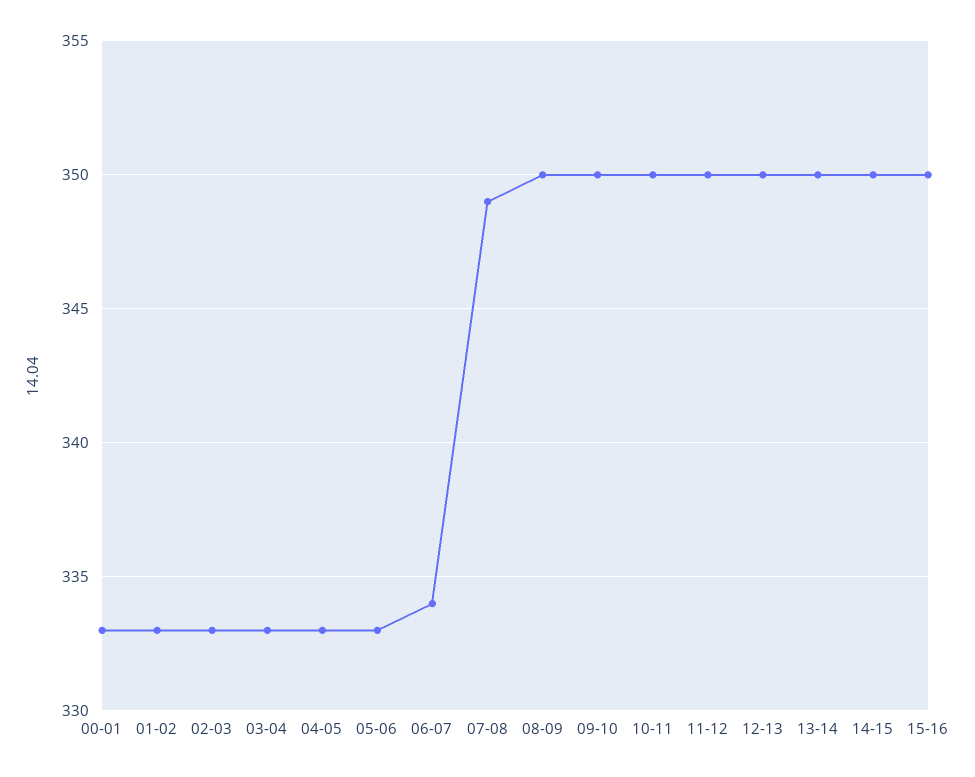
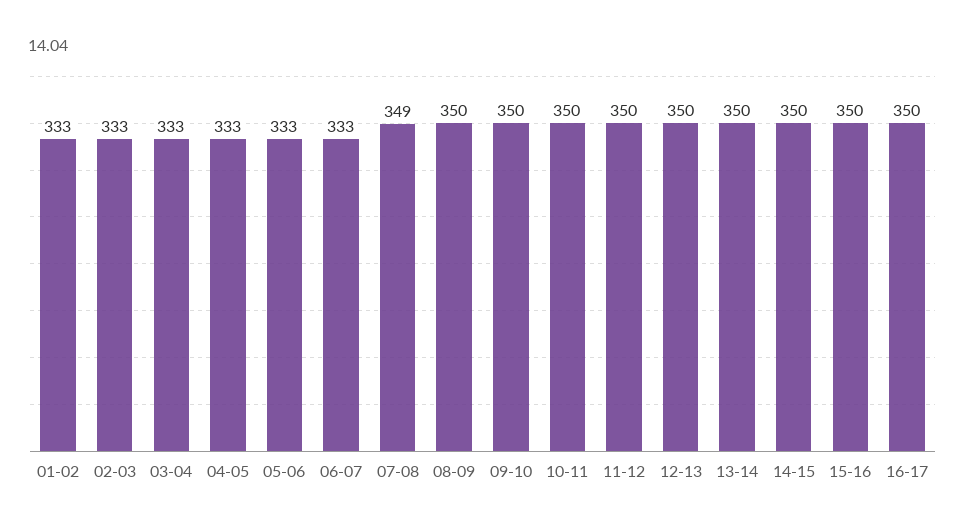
00-01: 333 -> none
06-07: 334 -> 333
16-17: none -> 350

